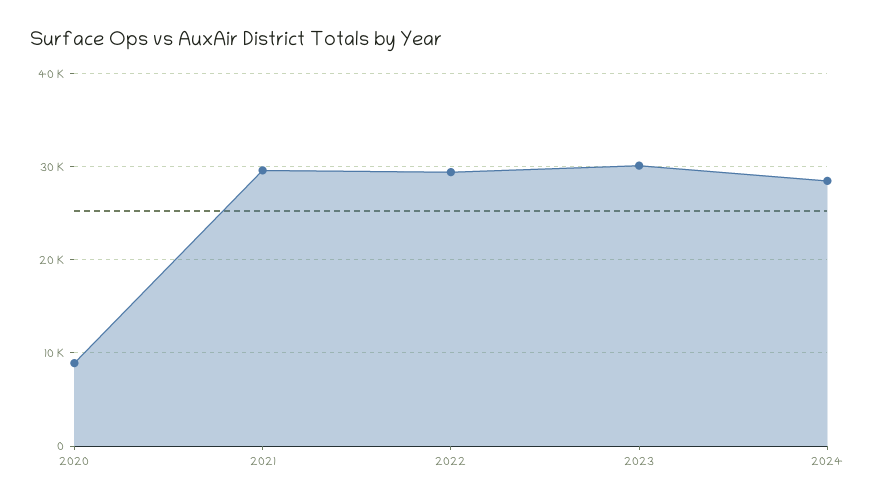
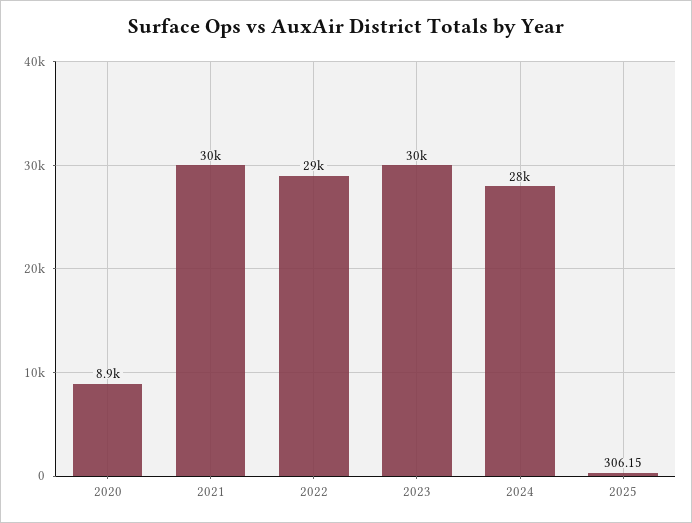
2025: none -> 306.15

